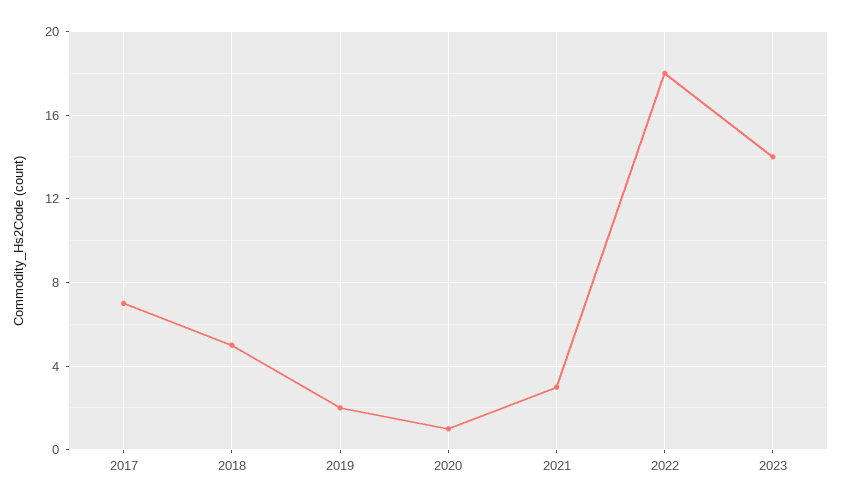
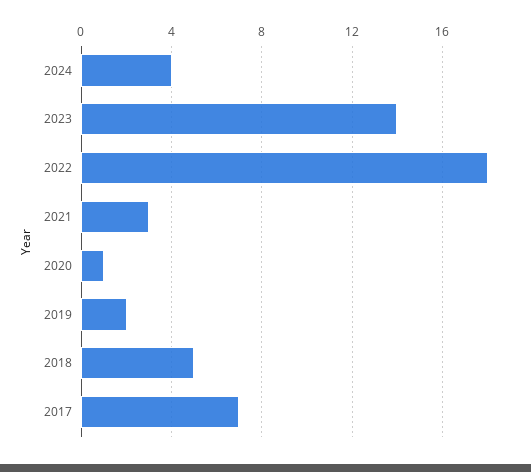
2024: none -> 4

